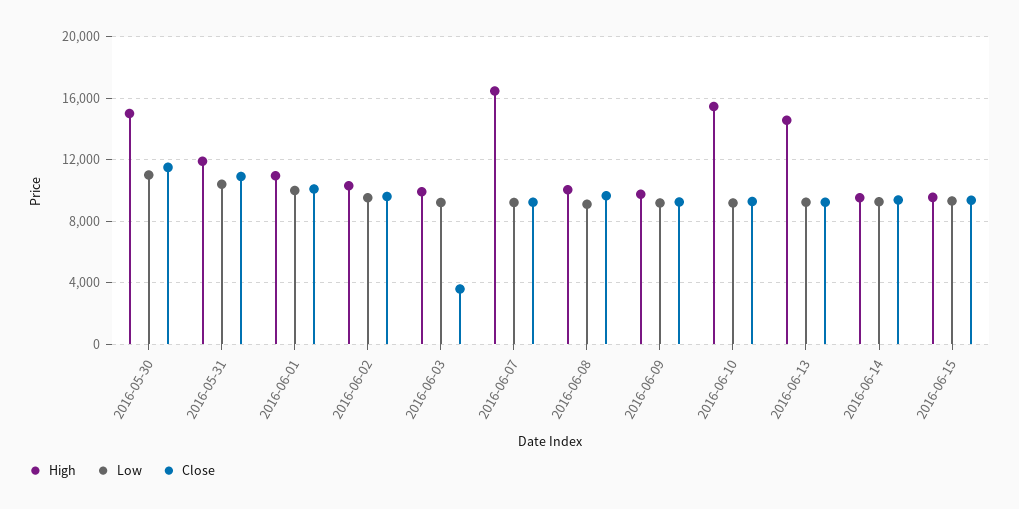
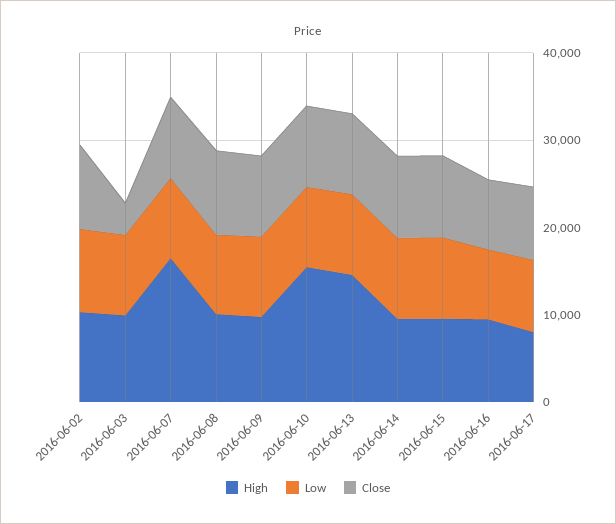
High, 2016-05-30: 15000 -> none
Low, 2016-05-30: 11000 -> none
Close, 2016-05-30: 11500 -> none
High, 2016-05-31: 12000 -> none
Low, 2016-05-31: 10500 -> none
Close, 2016-05-31: 11000 -> none
High, 2016-06-01: 11000 -> none
Low, 2016-06-01: 10000 -> none
Close, 2016-06-01: 10000 -> none
High, 2016-06-16: none -> 10000
Low, 2016-06-16: none -> 8000
Close, 2016-06-16: none -> 8000
High, 2016-06-17: none -> 8000
Low, 2016-06-17: none -> 8000
Close, 2016-06-17: none -> 8000

